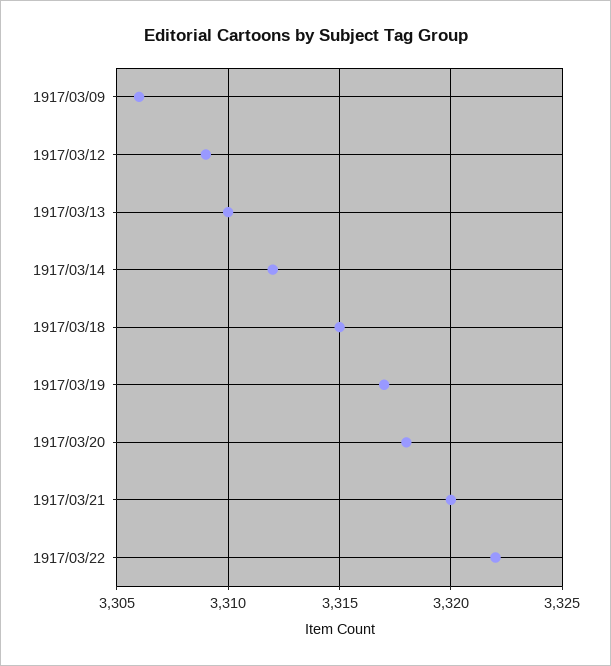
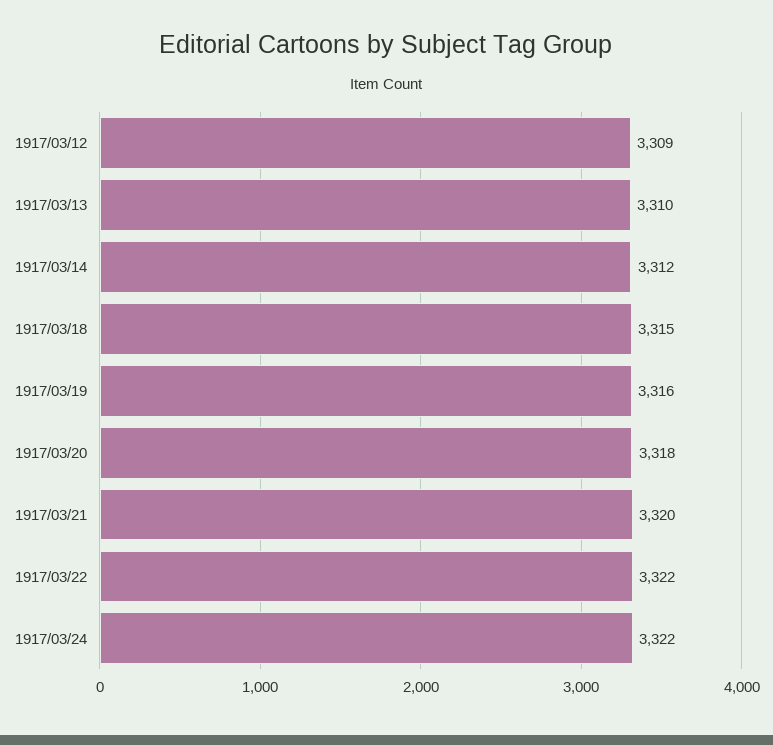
1917/03/09: 3306 -> none
1917/03/19: 3317 -> 3316
1917/03/24: none -> 3322

